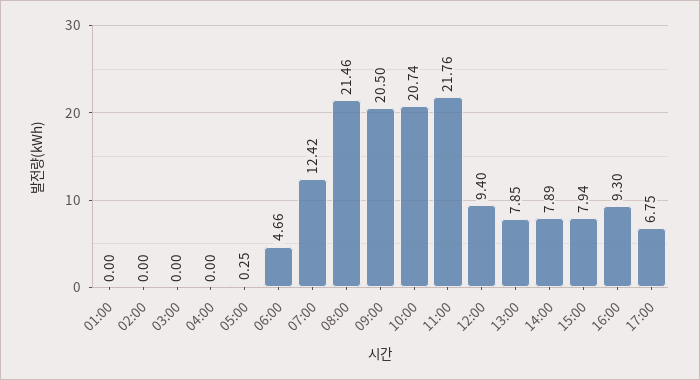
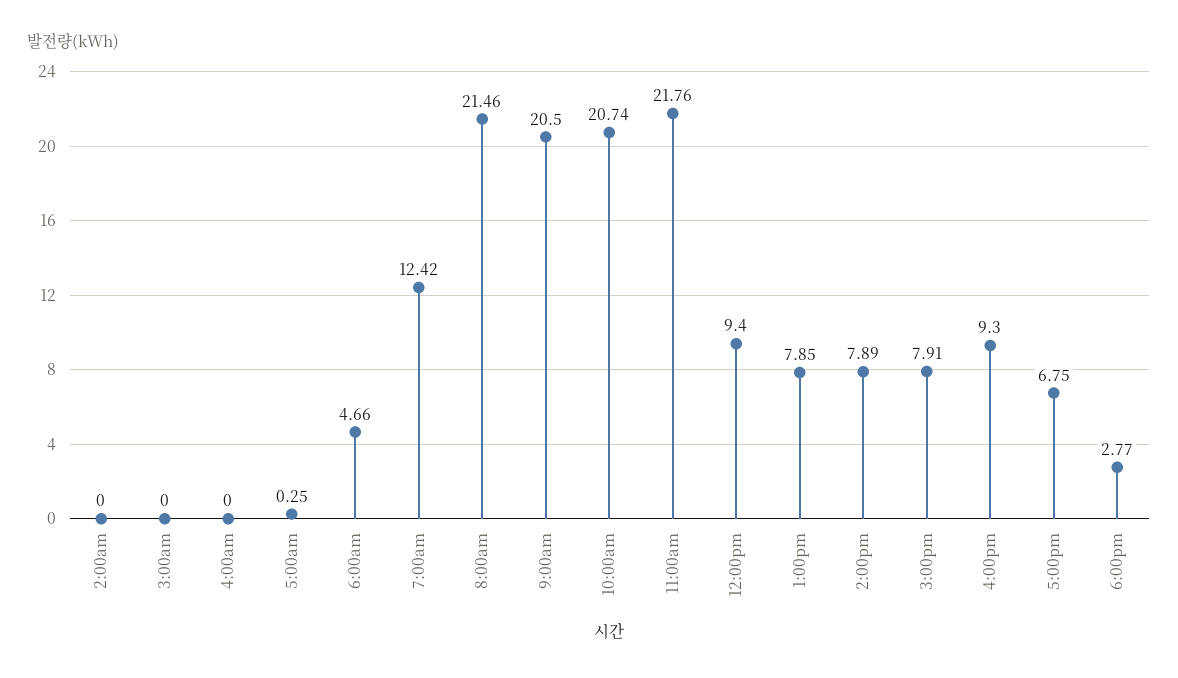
01:00: 0 -> none
15:00: 7.94 -> 7.91
6:00pm: none -> 2.77

